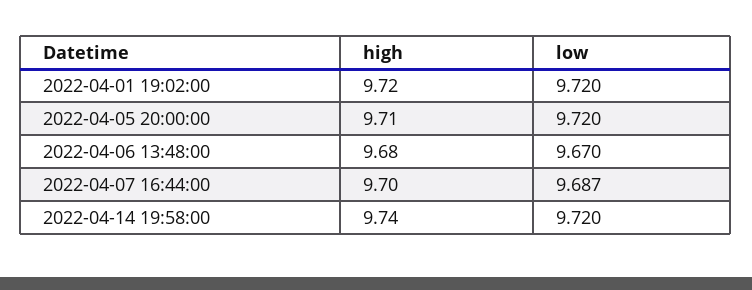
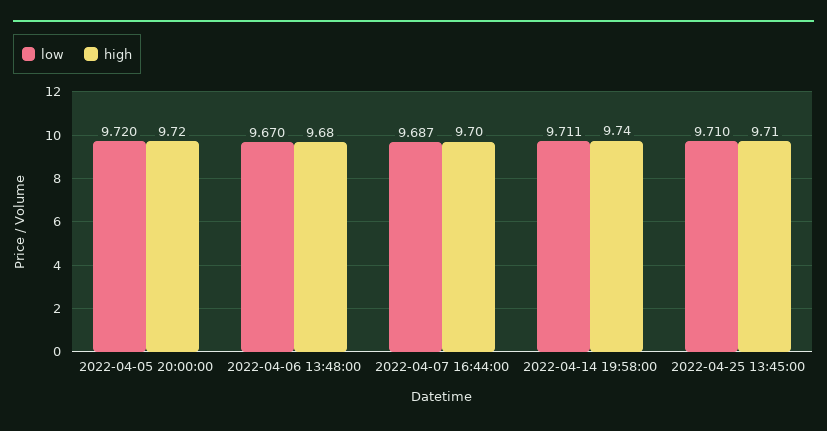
high, 2022-04-01 19:02:00: 9.72 -> none
low, 2022-04-01 19:02:00: 9.72 -> none
high, 2022-04-05 20:00:00: 9.71 -> 9.72
low, 2022-04-14 19:58:00: 9.72 -> 9.711
low, 2022-04-25 13:45:00: none -> 9.71
high, 2022-04-25 13:45:00: none -> 9.71

